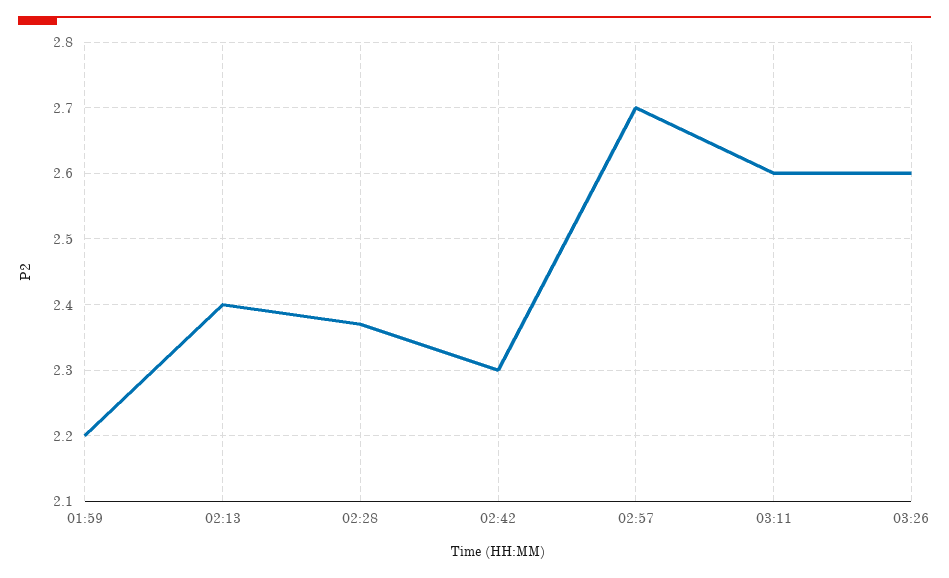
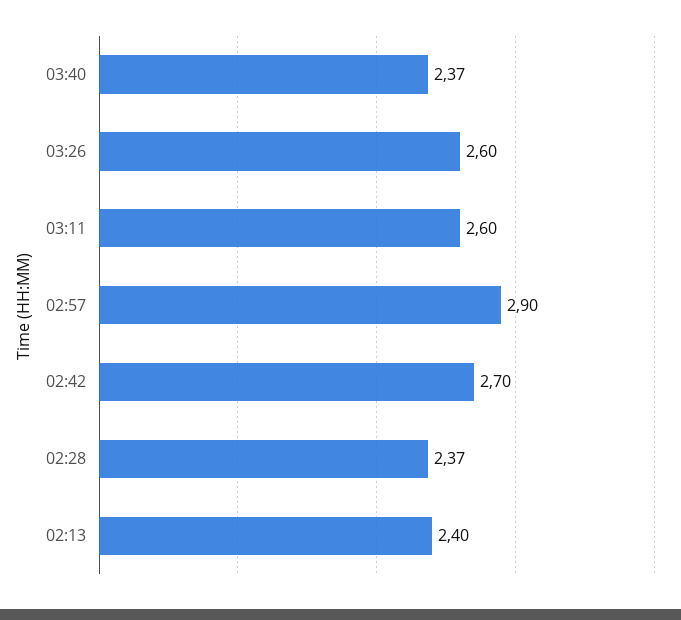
01:59: 2.2 -> none
02:42: 2.3 -> 2.7
02:57: 2.7 -> 2.9
03:40: none -> 2.37

